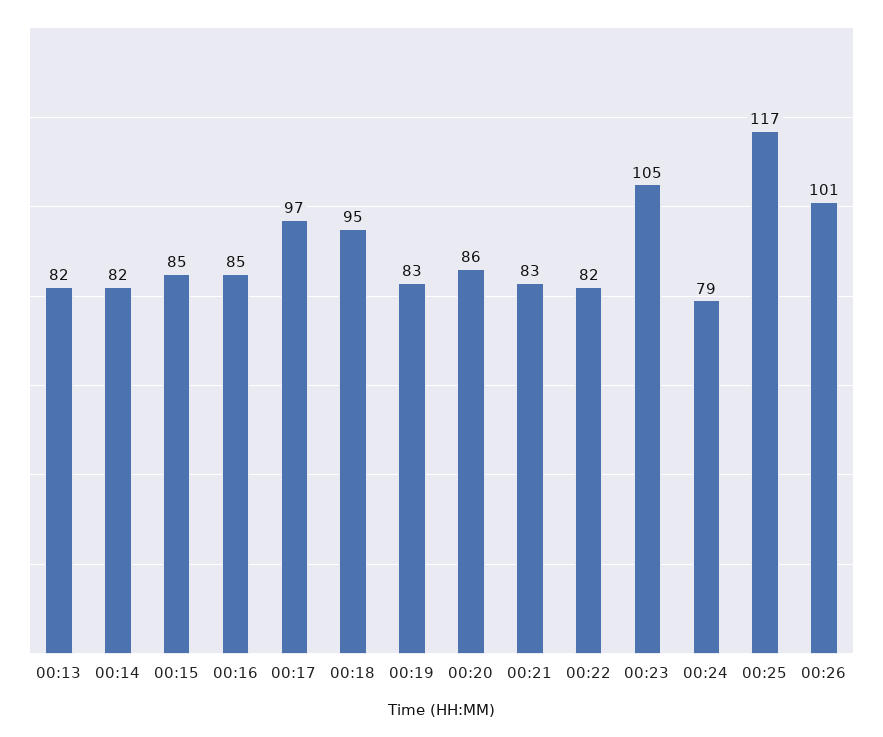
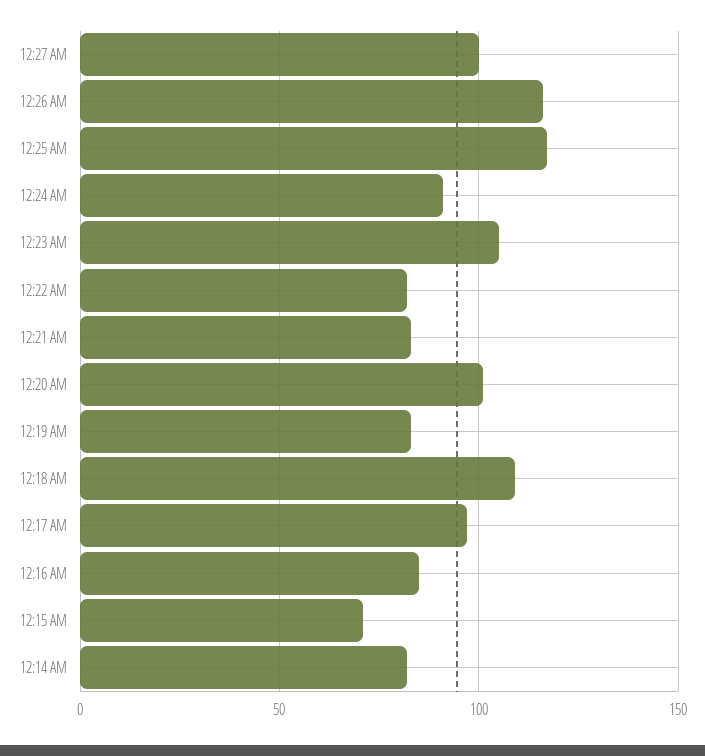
00:13: 82 -> none
00:15: 85 -> 70
00:18: 95 -> 110
00:20: 86 -> 100
00:24: 79 -> 90
00:26: 101 -> 115
12:27 AM: none -> 100

